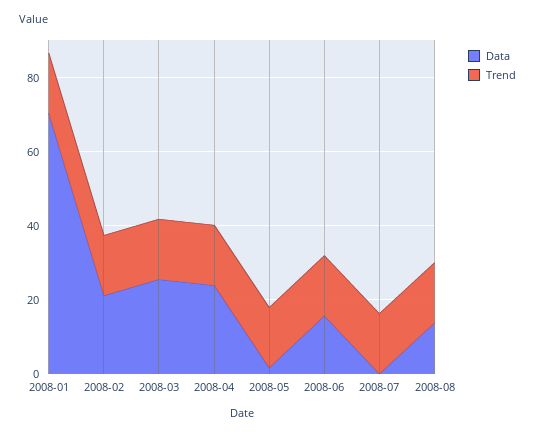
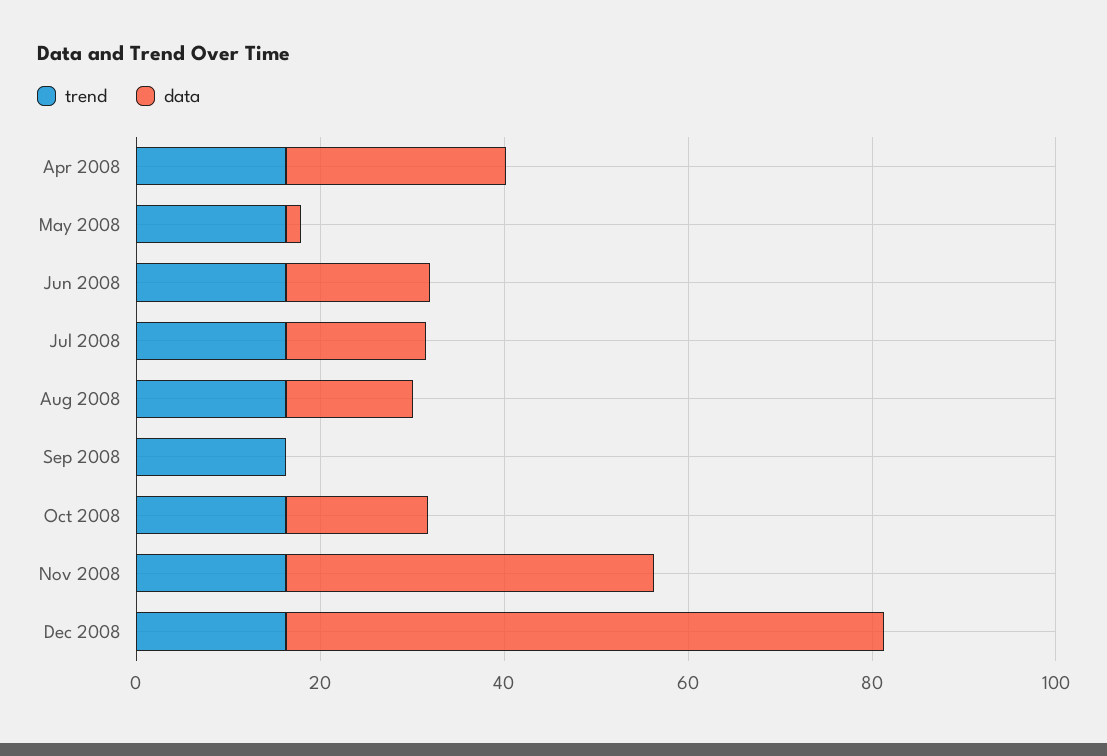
Data, 2008-01: 70 -> none
Trend, 2008-01: 15 -> none
Data, 2008-02: 20 -> none
Trend, 2008-02: 15 -> none
Data, 2008-03: 25 -> none
Trend, 2008-03: 15 -> none
Data, 2008-07: 0 -> 15
Trend, Sep 2008: none -> 15
Data, Sep 2008: none -> 0
Trend, Oct 2008: none -> 15
Data, Oct 2008: none -> 15
Trend, Nov 2008: none -> 15
Data, Nov 2008: none -> 40
Trend, Dec 2008: none -> 15
Data, Dec 2008: none -> 65

